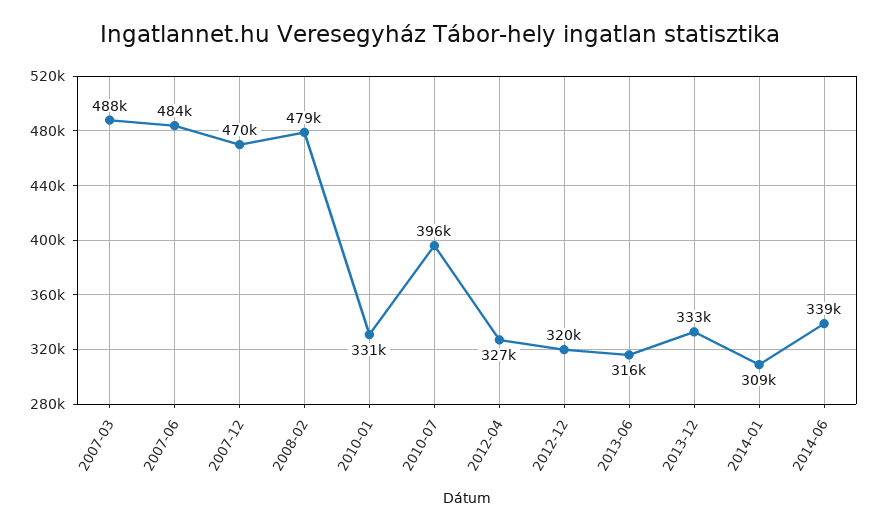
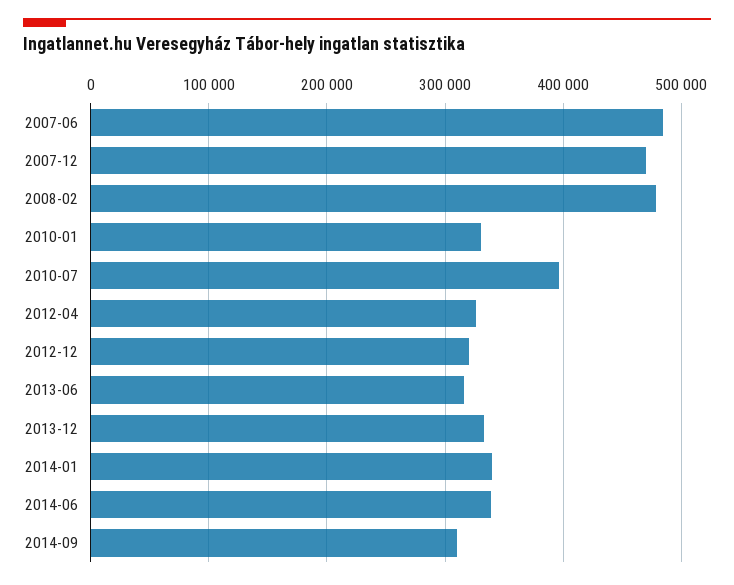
2007-03: 488000 -> none
2014-01: 309000 -> 340000
2014-09: none -> 310000

